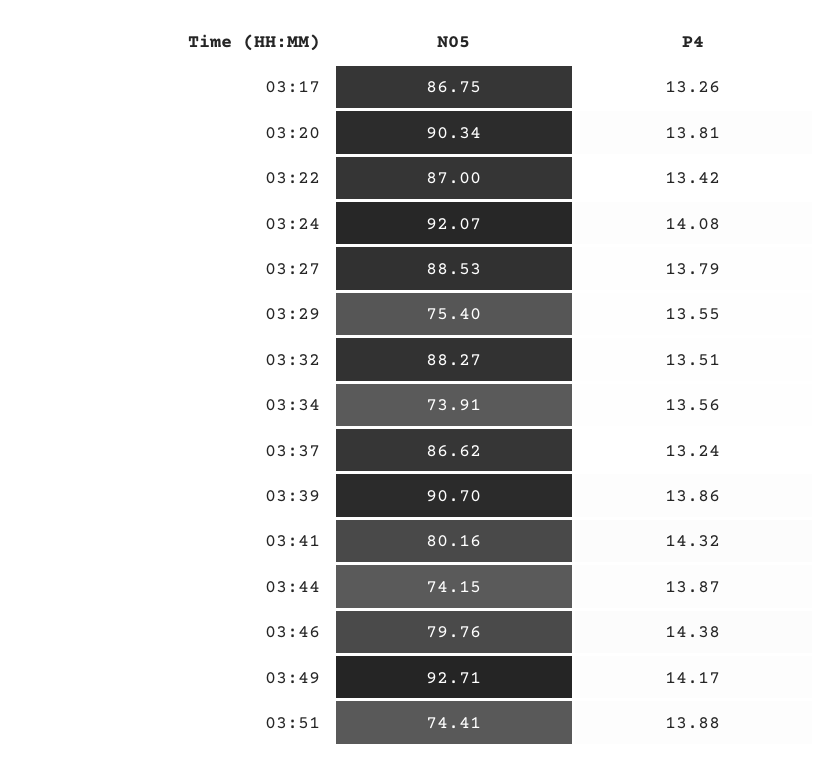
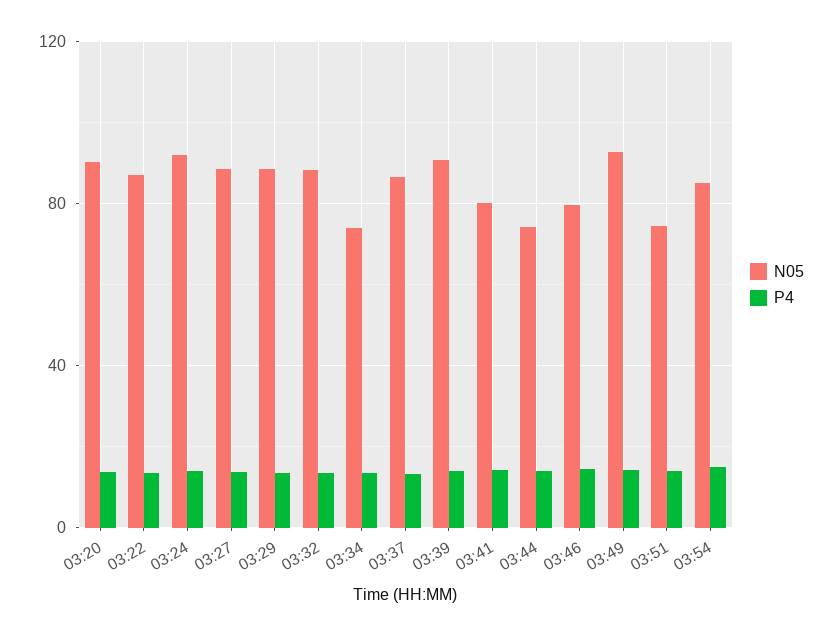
N05, 03:17: 86.75 -> none
P4, 03:17: 13.26 -> none
N05, 03:29: 75.4 -> 90
N05, 03:54: none -> 85
P4, 03:54: none -> 15

